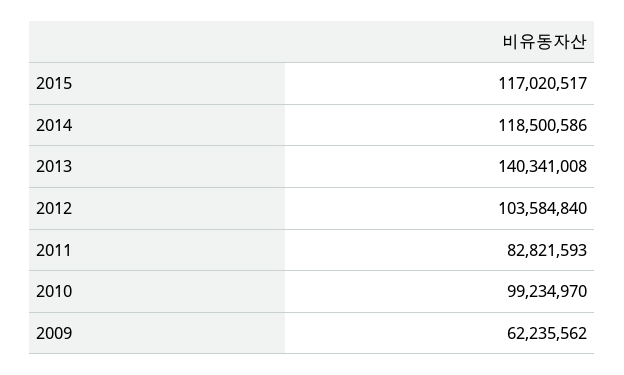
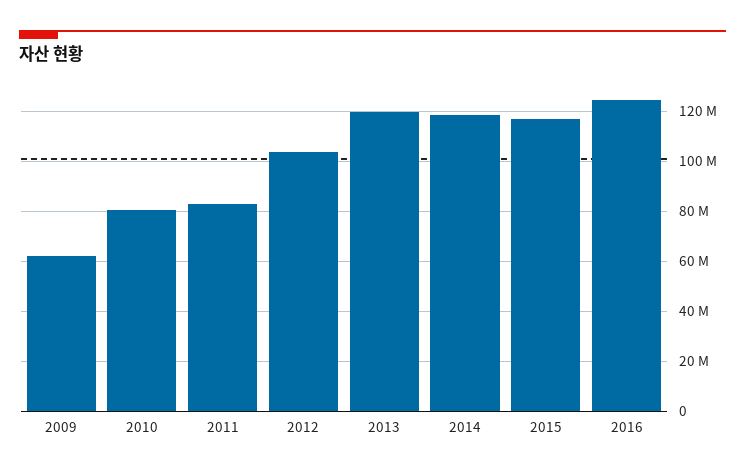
2013: 140341008 -> 120000000
2010: 99234970 -> 80000000
2016: none -> 125000000

